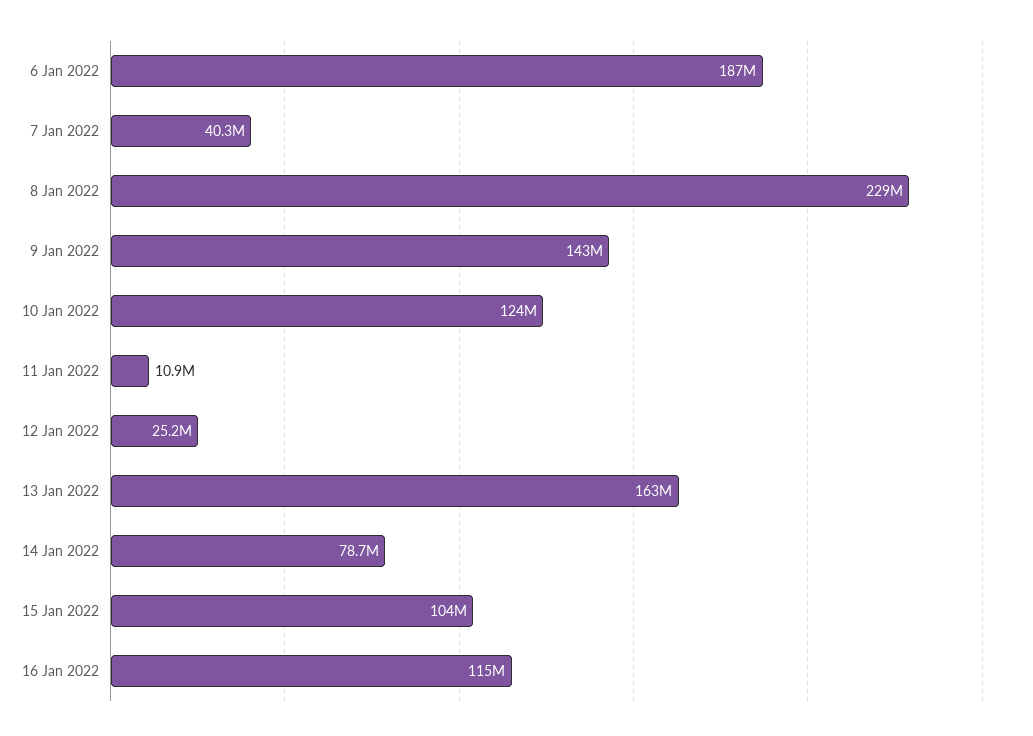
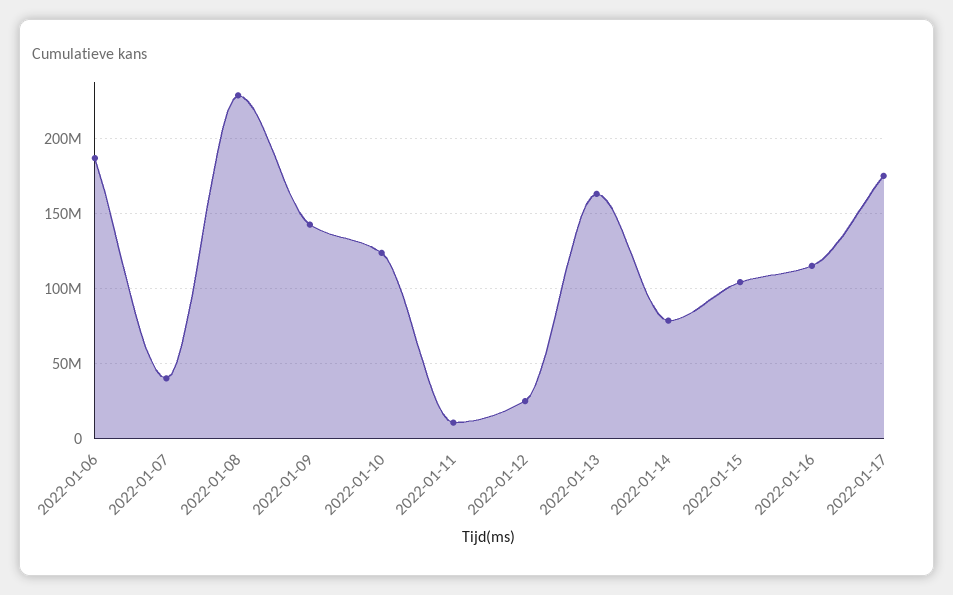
2022-01-17: none -> 175000000

